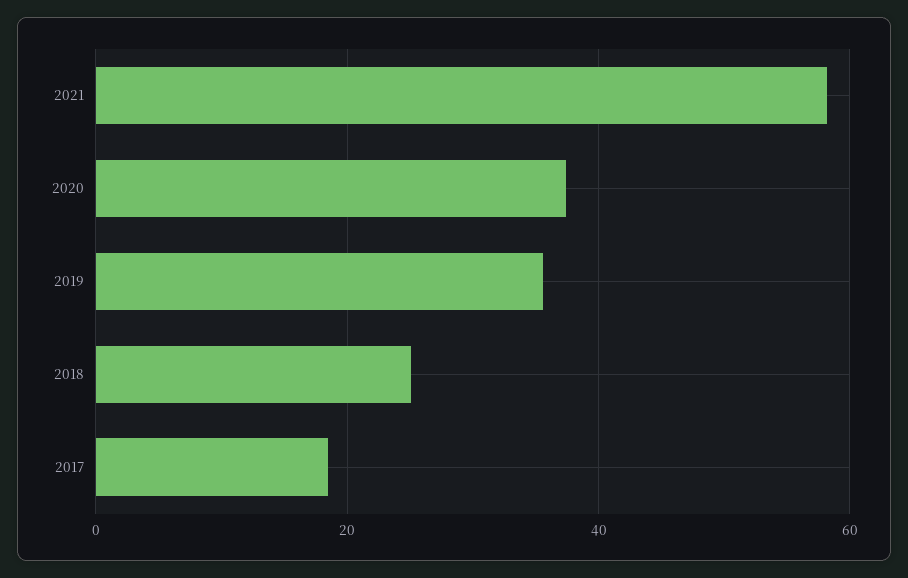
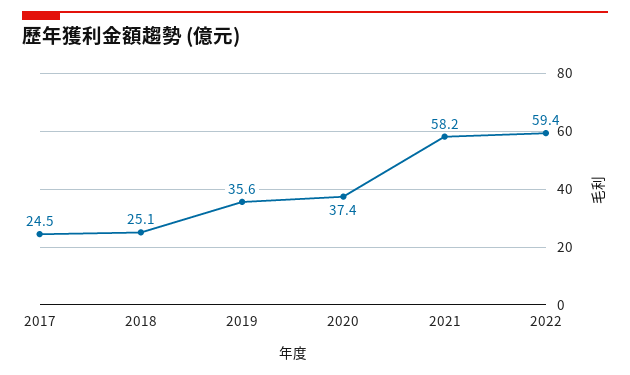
2017: 18 -> 24.5
2022: none -> 59.4

